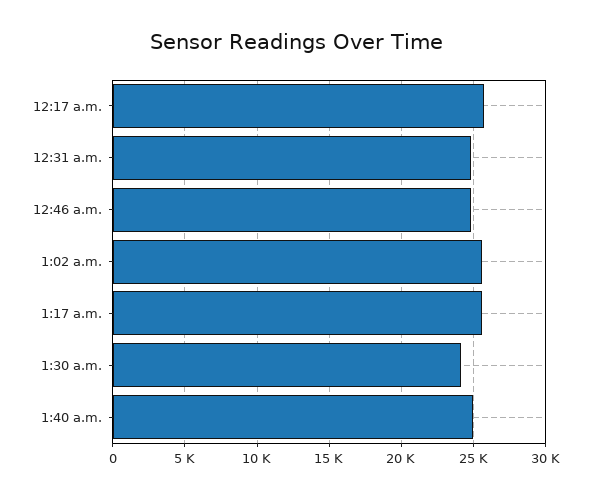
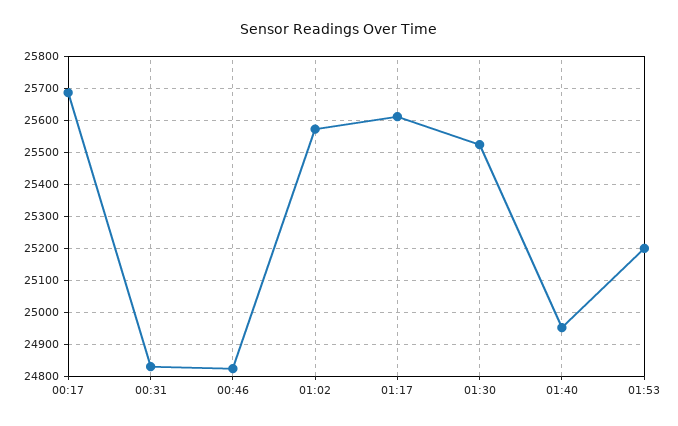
1:30 a.m.: 24000 -> 25520
01:53: none -> 25200

